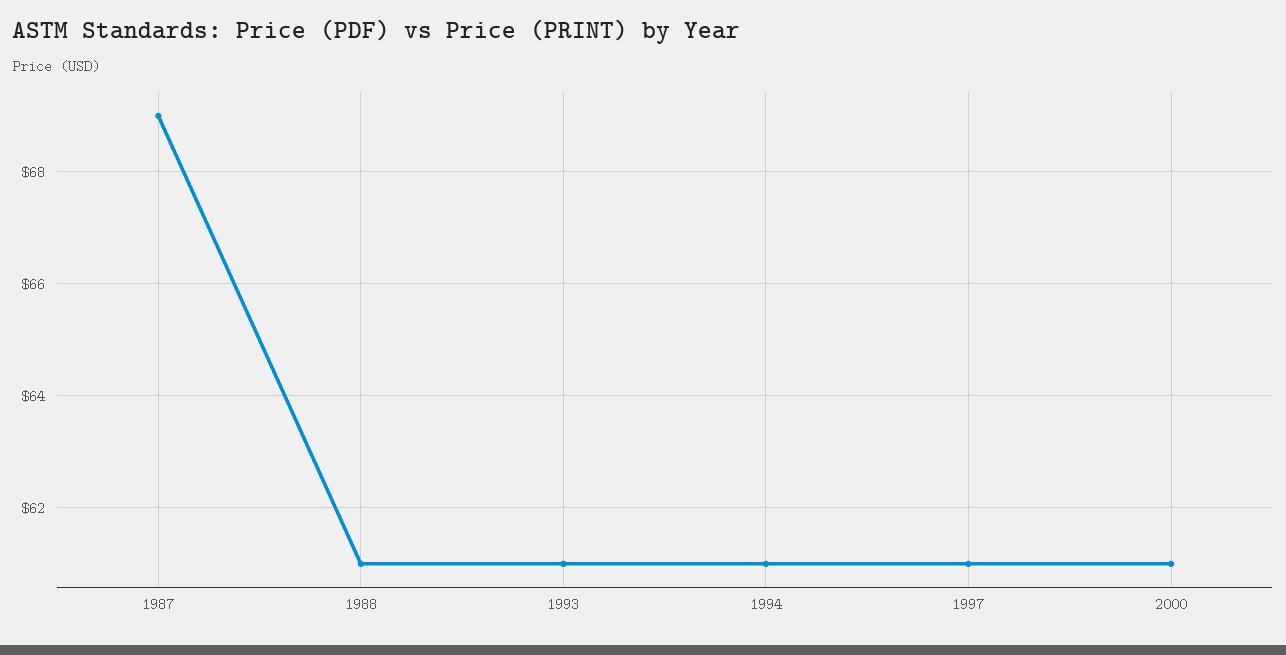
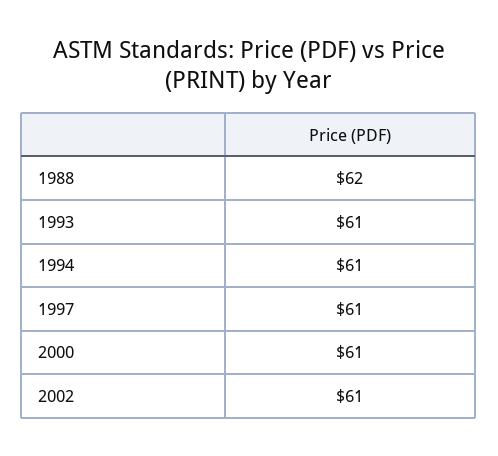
1987: 69 -> none
1988: 61 -> 62
2002: none -> 61

